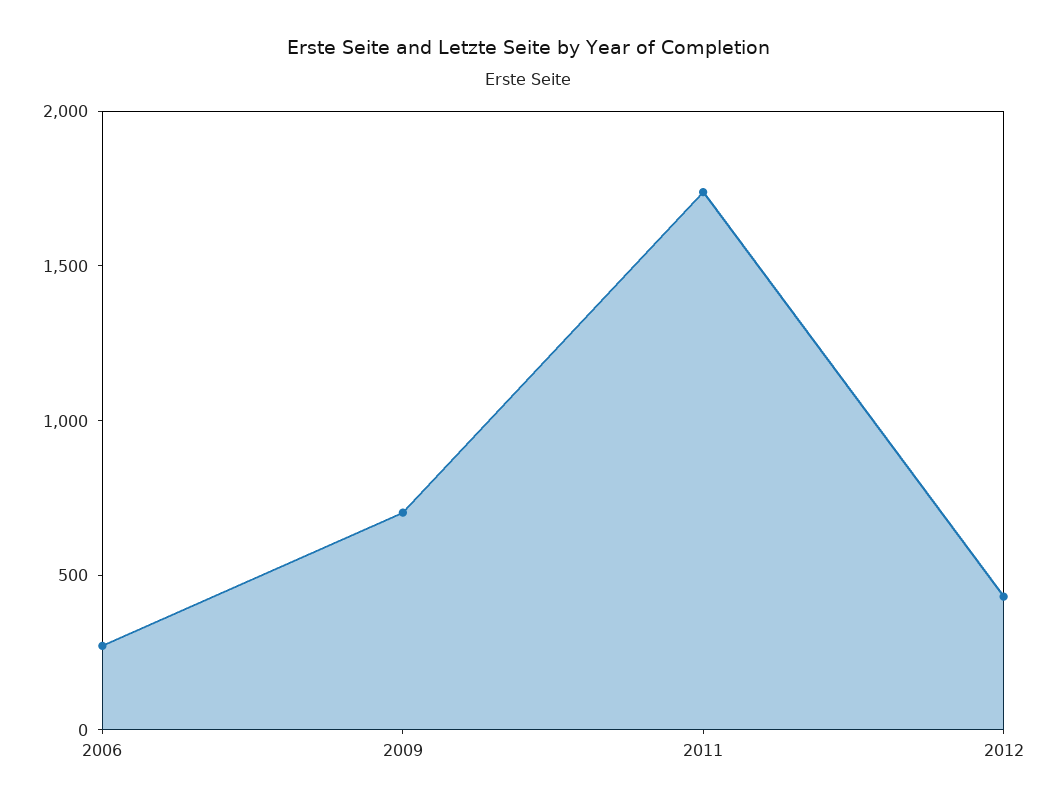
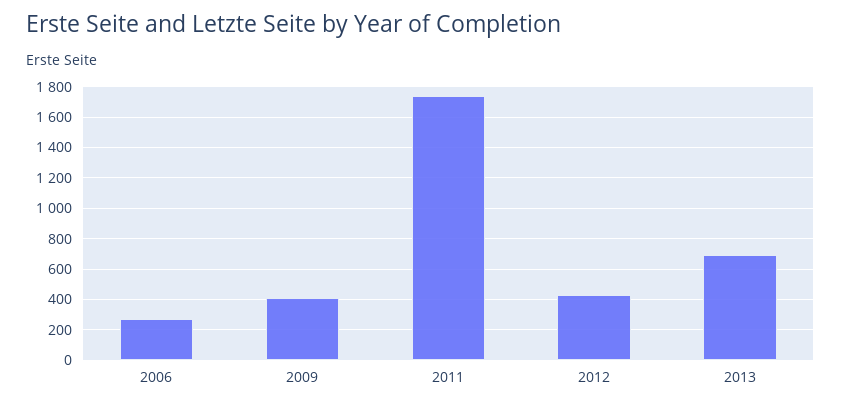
2009: 700 -> 400
2013: none -> 700

